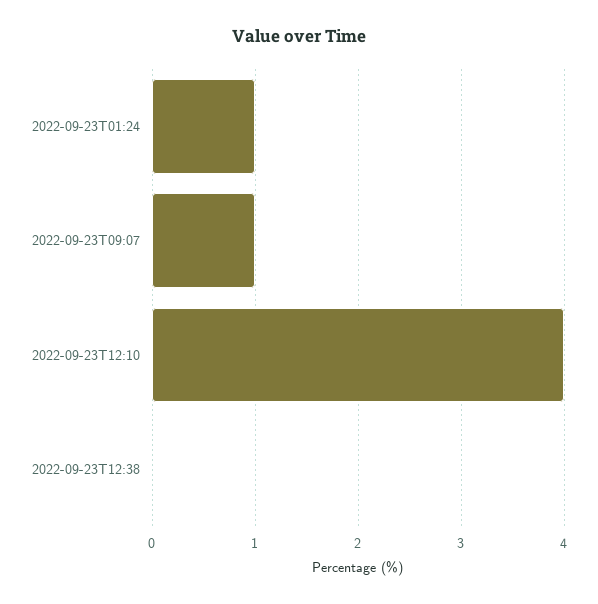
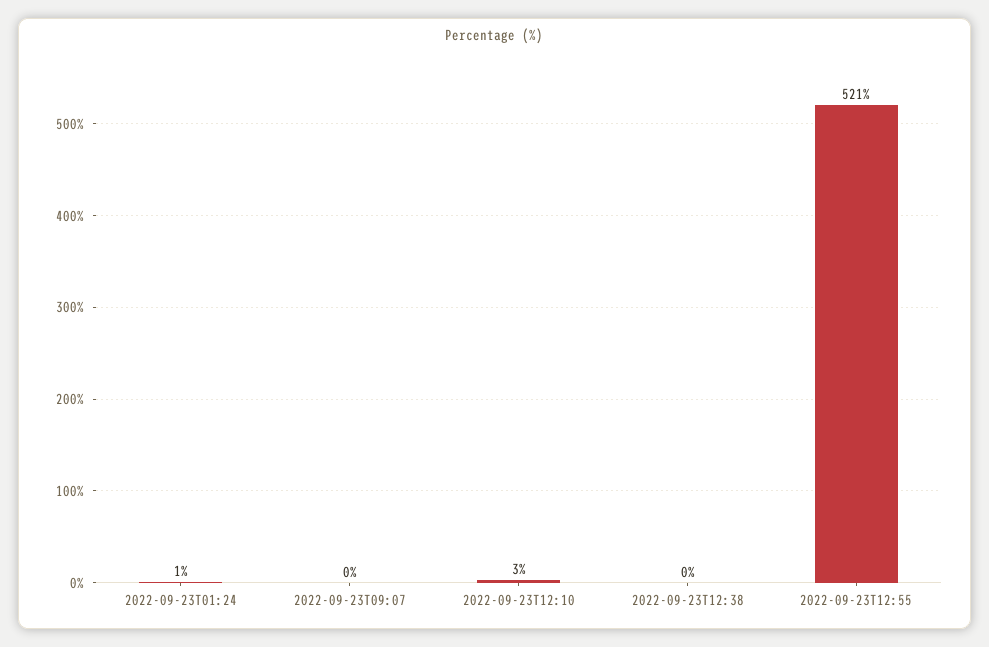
2022-09-23T09:07: 1 -> 0
2022-09-23T12:10: 4 -> 3
2022-09-23T12:55: none -> 521

